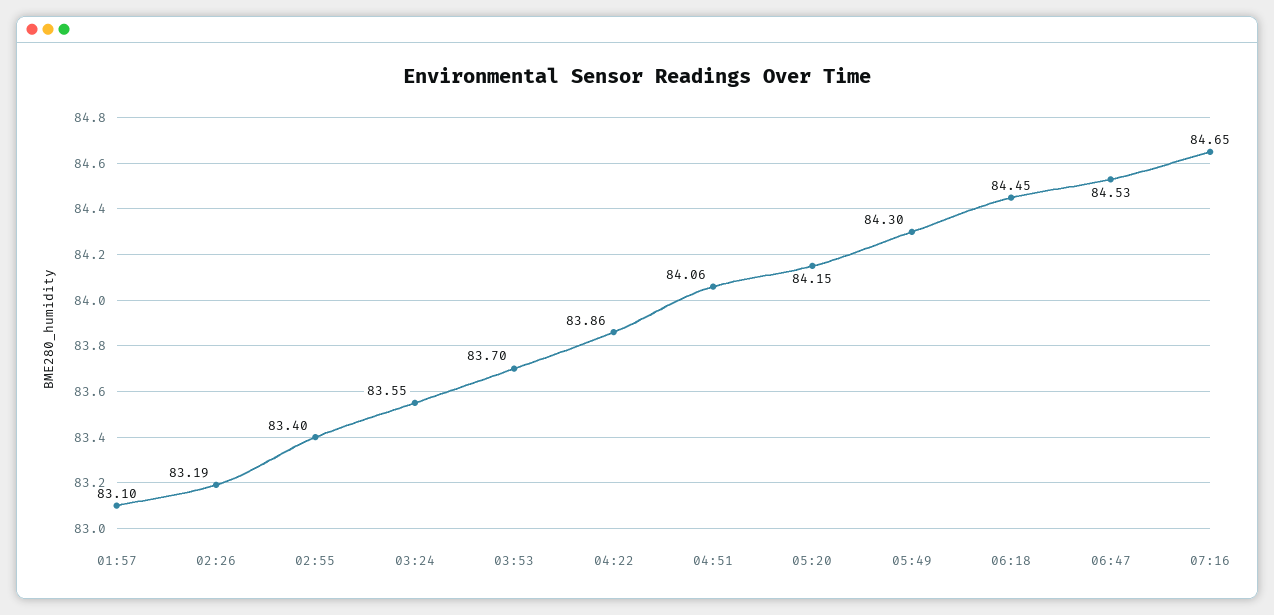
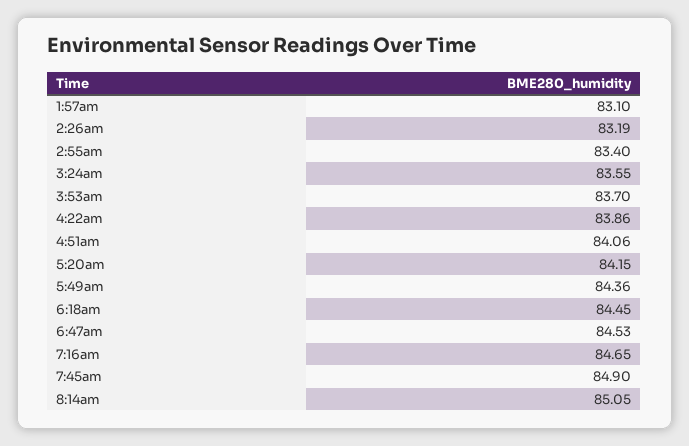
05:49: 84.3 -> 84.36
7:45am: none -> 84.9
8:14am: none -> 85.05

